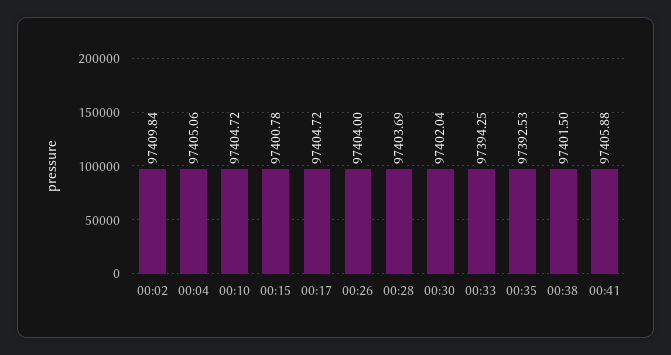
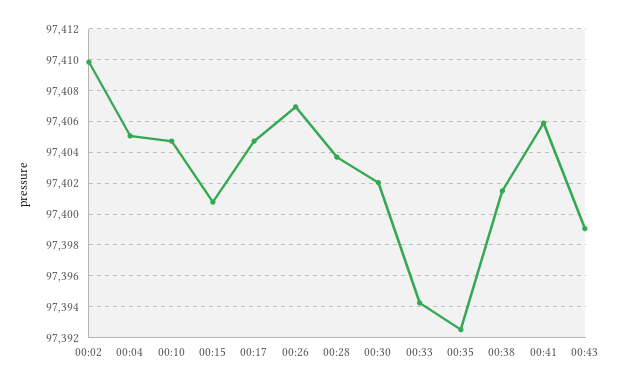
00:26: 97404 -> 97407
00:43: none -> 97399

